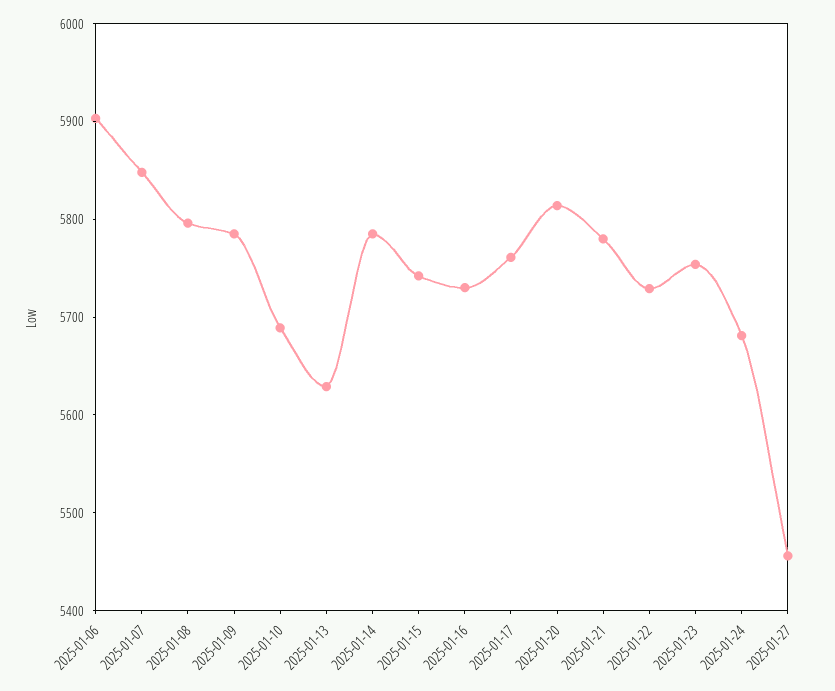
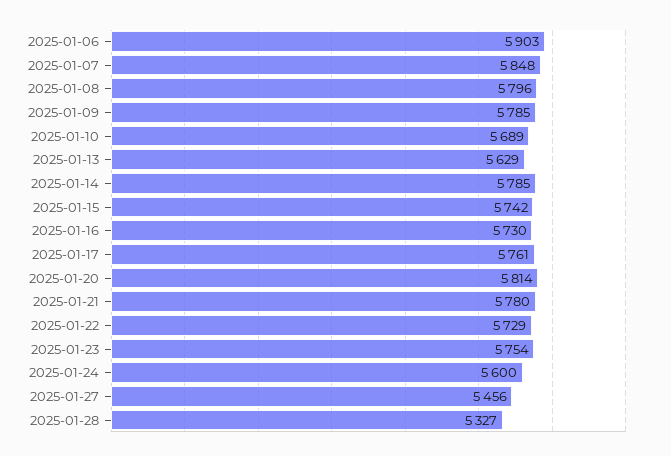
2025-01-24: 5680 -> 5600
2025-01-28: none -> 5327

